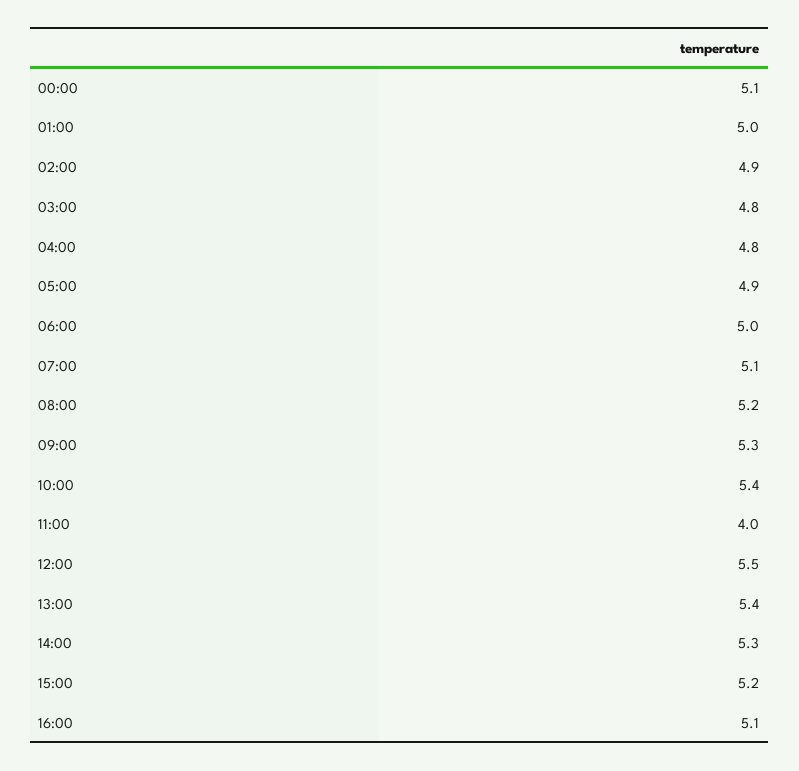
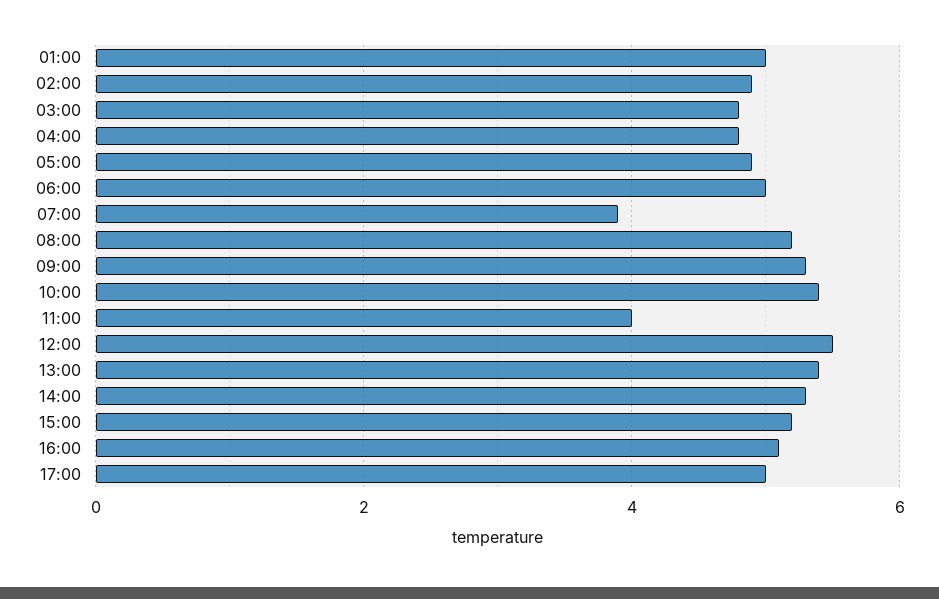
00:00: 5.1 -> none
07:00: 5.1 -> 4
17:00: none -> 5

